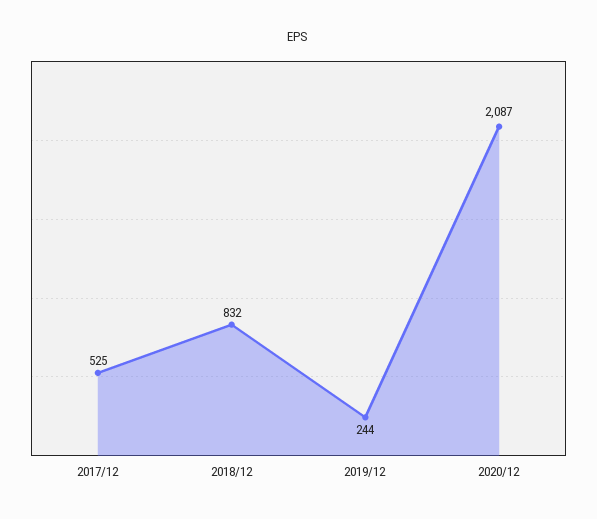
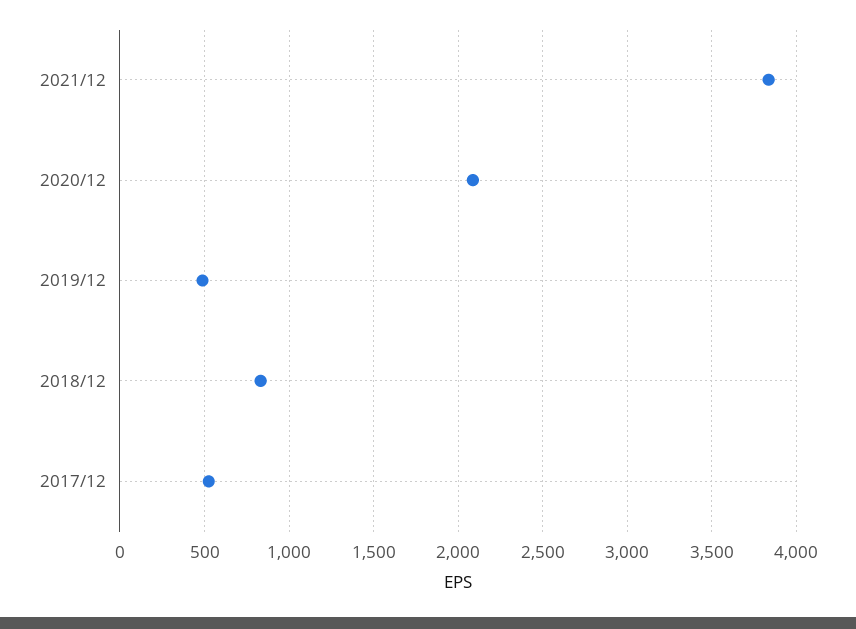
2019/12: 244 -> 500
2021/12: none -> 3850

